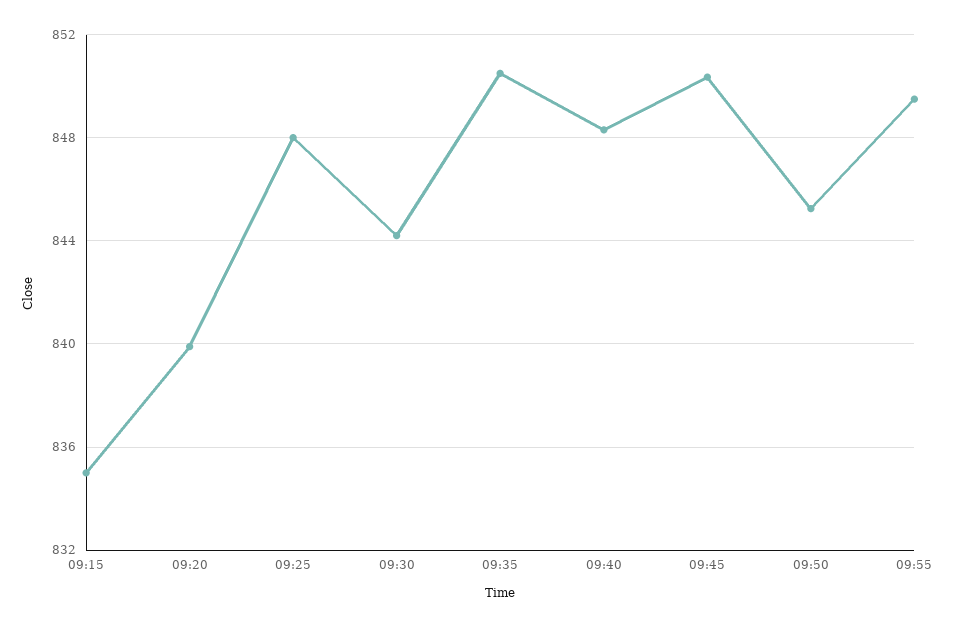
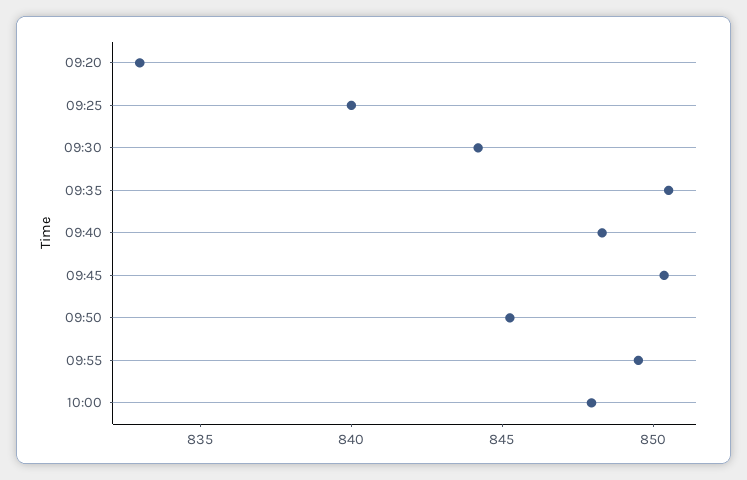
09:15: 835 -> none
09:20: 840 -> 833
09:25: 848 -> 840
10:00: none -> 848

